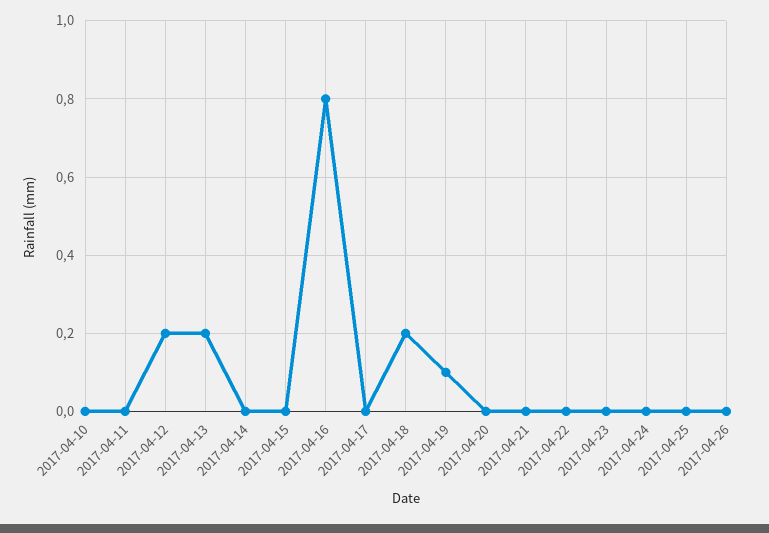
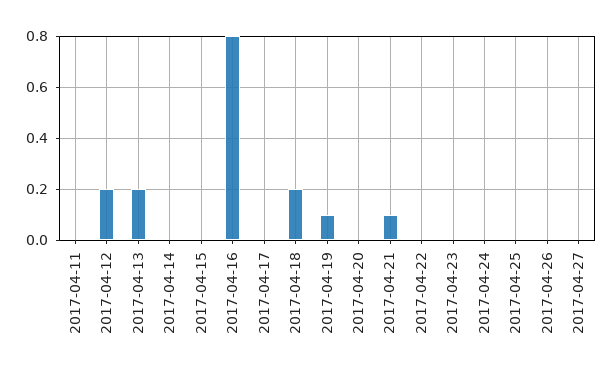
2017-04-10: 0 -> none
2017-04-21: 0 -> 0.1
2017-04-27: none -> 0

